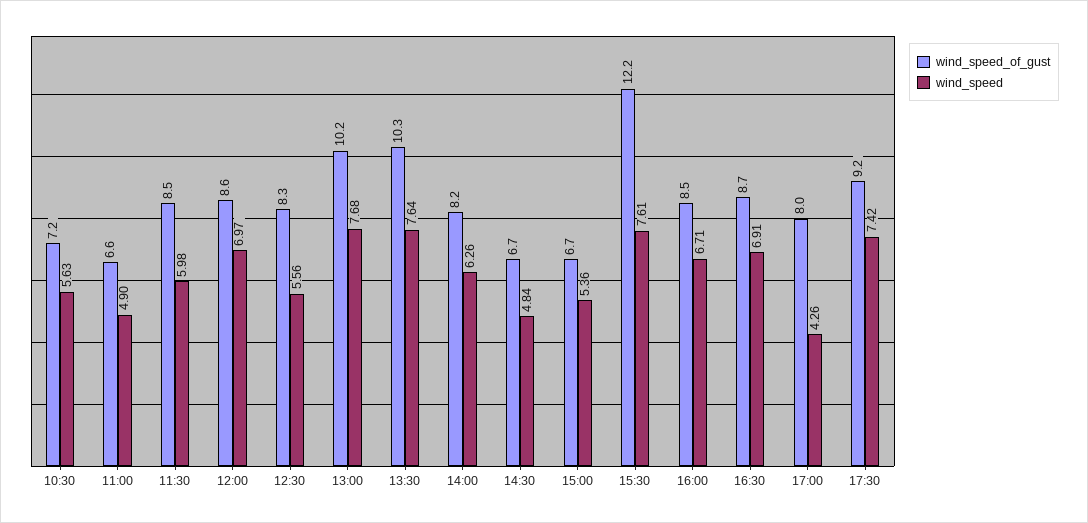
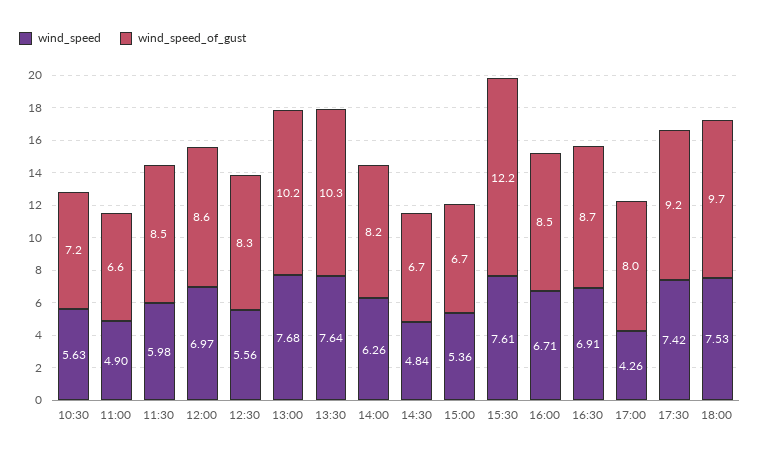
wind_speed, 18:00: none -> 7.53
wind_speed_of_gust, 18:00: none -> 9.7

